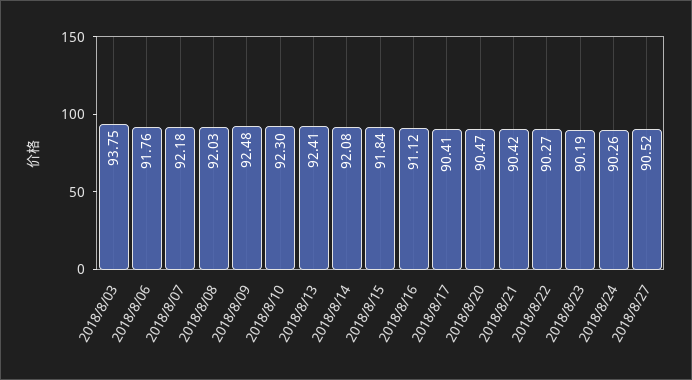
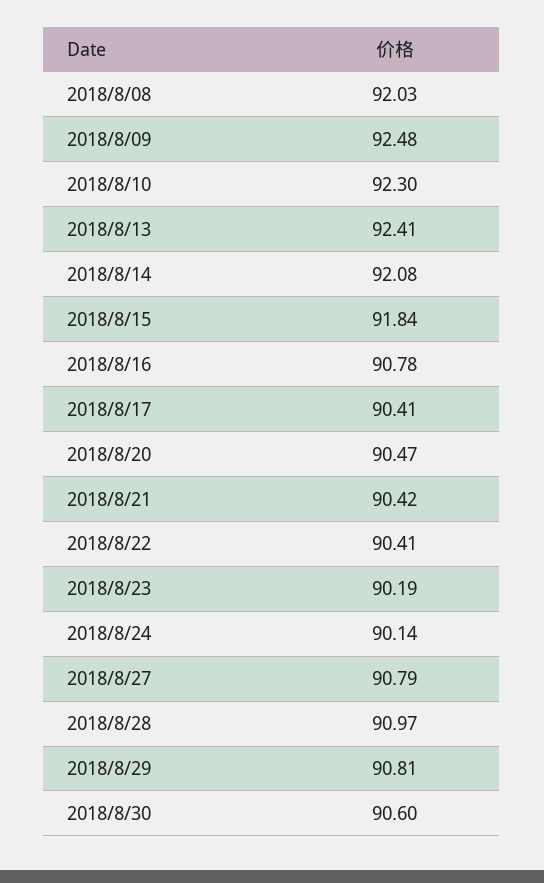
2018/8/03: 93.75 -> none
2018/8/06: 91.76 -> none
2018/8/07: 92.18 -> none
2018/8/16: 91.12 -> 90.78
2018/8/22: 90.27 -> 90.41
2018/8/24: 90.26 -> 90.14
2018/8/27: 90.52 -> 90.79
2018/8/28: none -> 90.97
2018/8/29: none -> 90.81
2018/8/30: none -> 90.6

